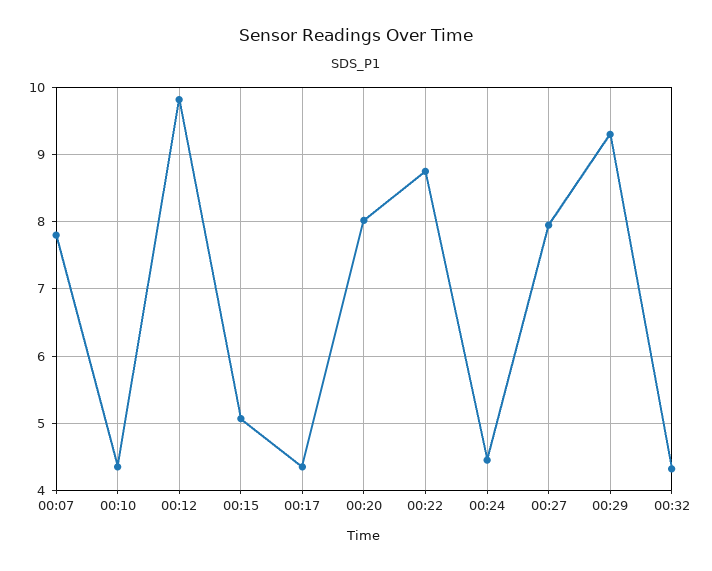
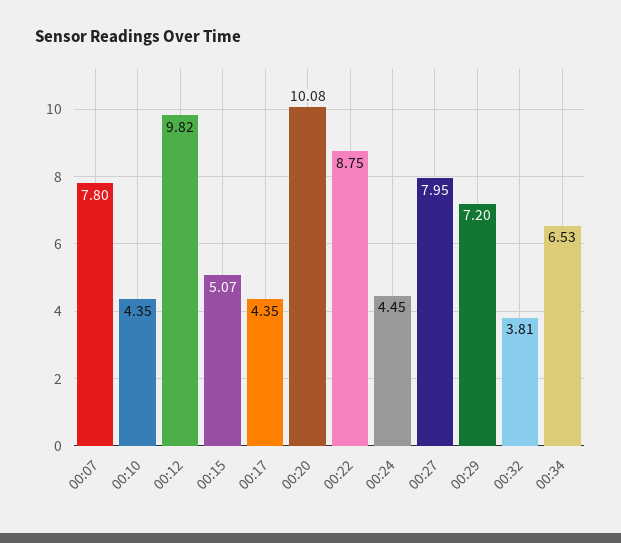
00:20: 8 -> 10.08
00:29: 9.3 -> 7.2
00:32: 4.3 -> 3.81
00:34: none -> 6.53

